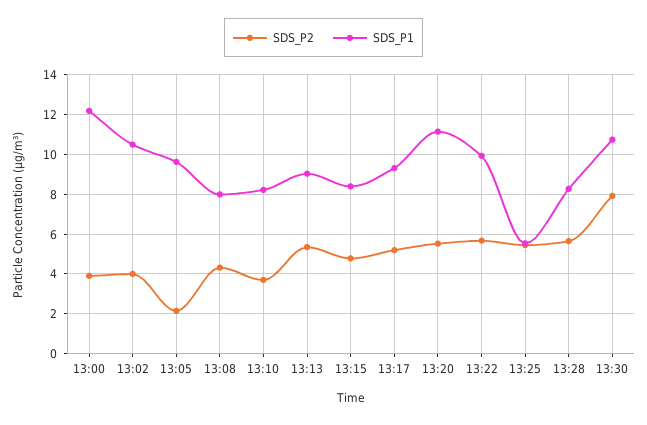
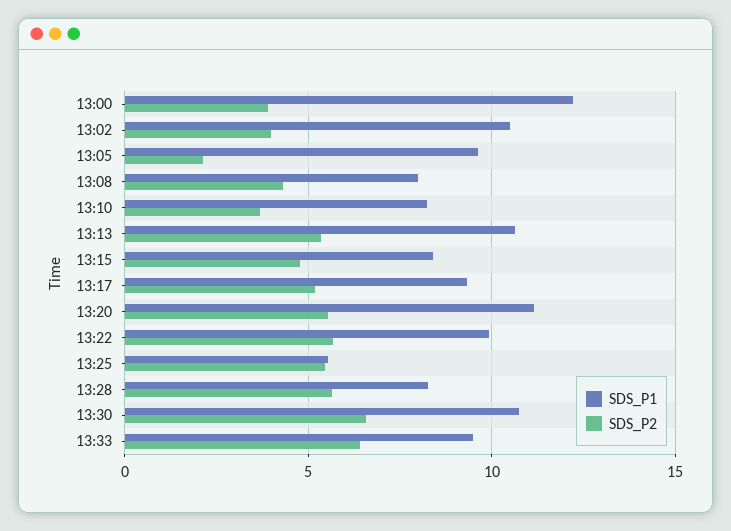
SDS_P1, 13:13: 9 -> 10.5
SDS_P2, 13:30: 8 -> 6.5
SDS_P1, 13:33: none -> 9.5
SDS_P2, 13:33: none -> 6.5

